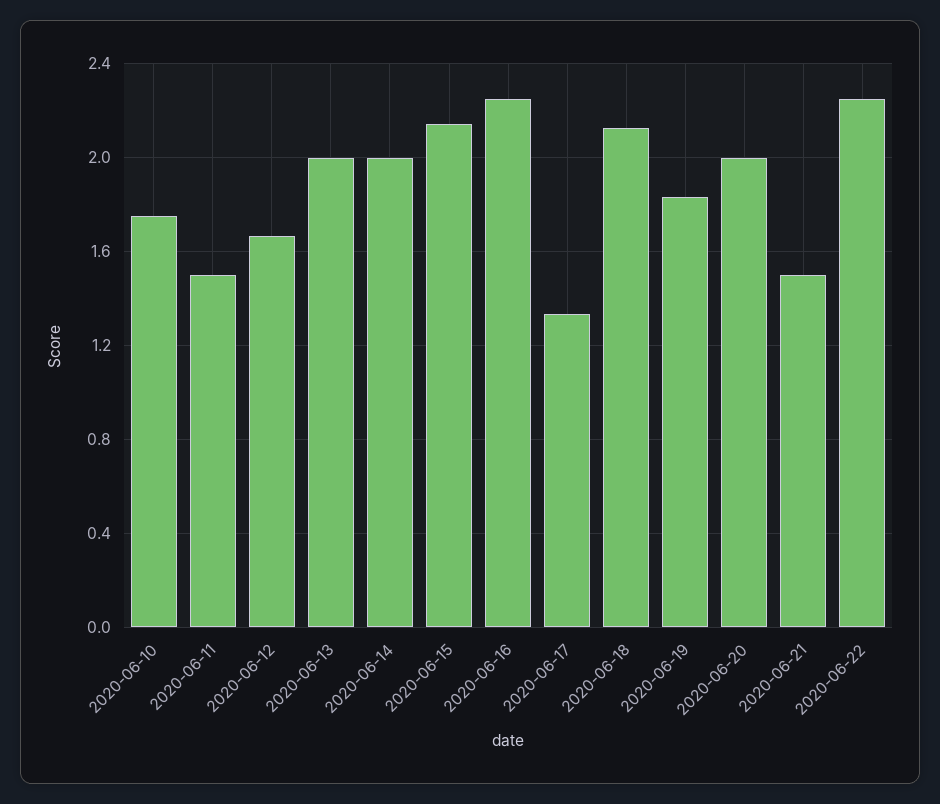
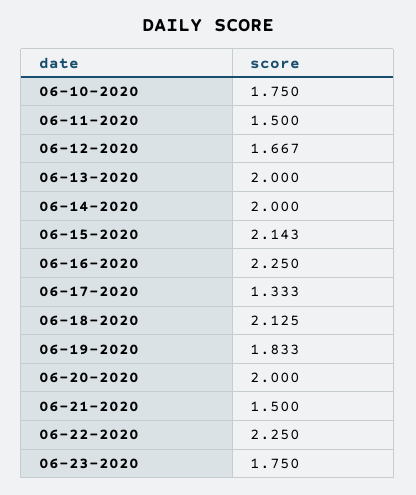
06-23-2020: none -> 1.75

